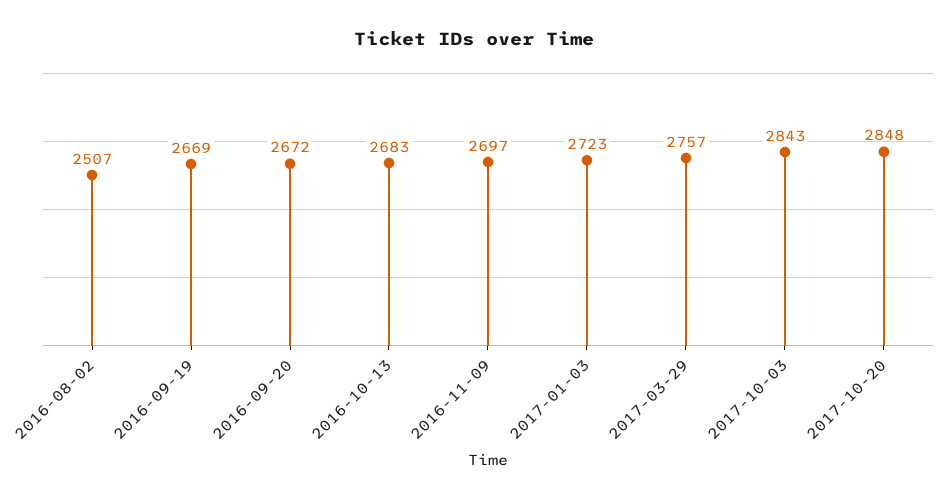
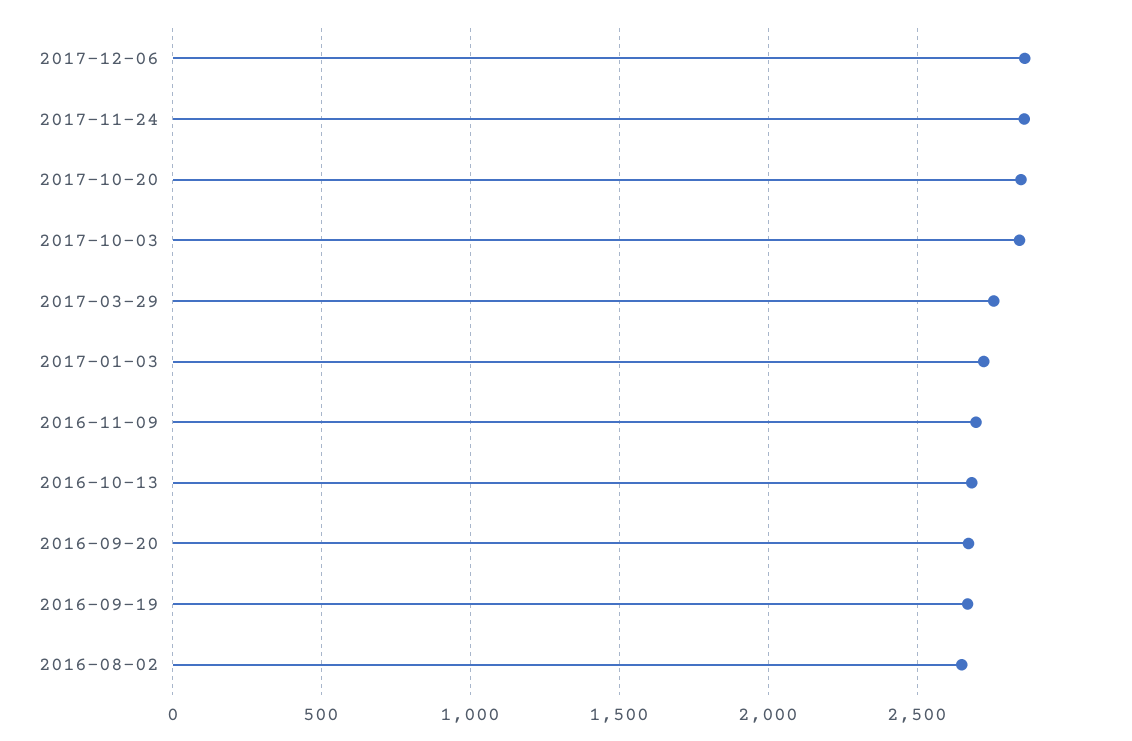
2016-08-02: 2507 -> 2650
2017-12-06: none -> 2850
2017-11-24: none -> 2850

